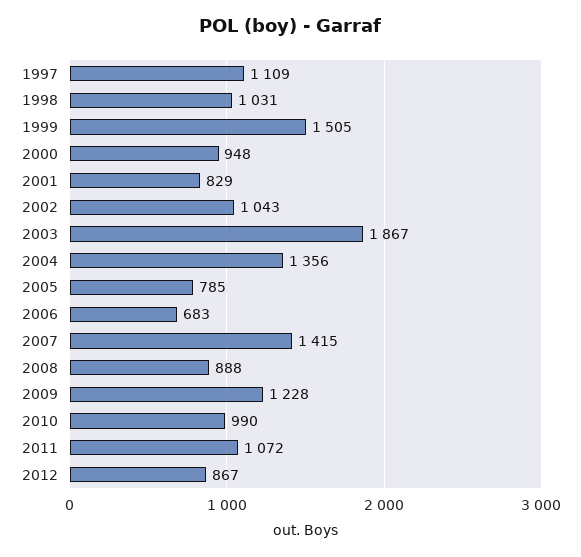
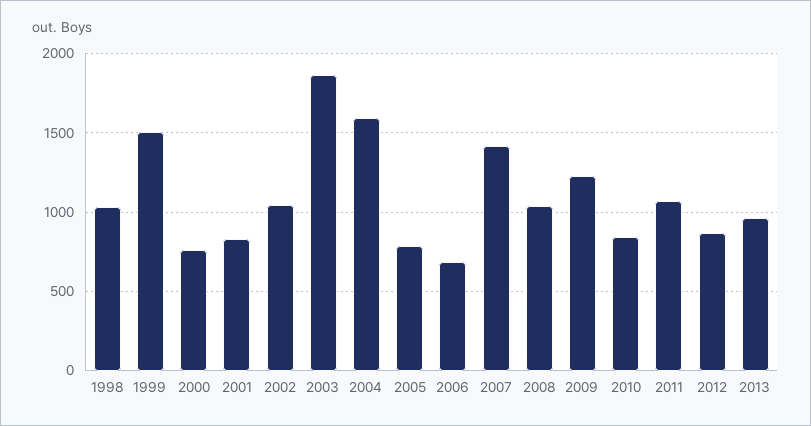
1997: 1109 -> none
2000: 948 -> 750
2004: 1356 -> 1600
2008: 888 -> 1050
2010: 990 -> 850
2013: none -> 950

